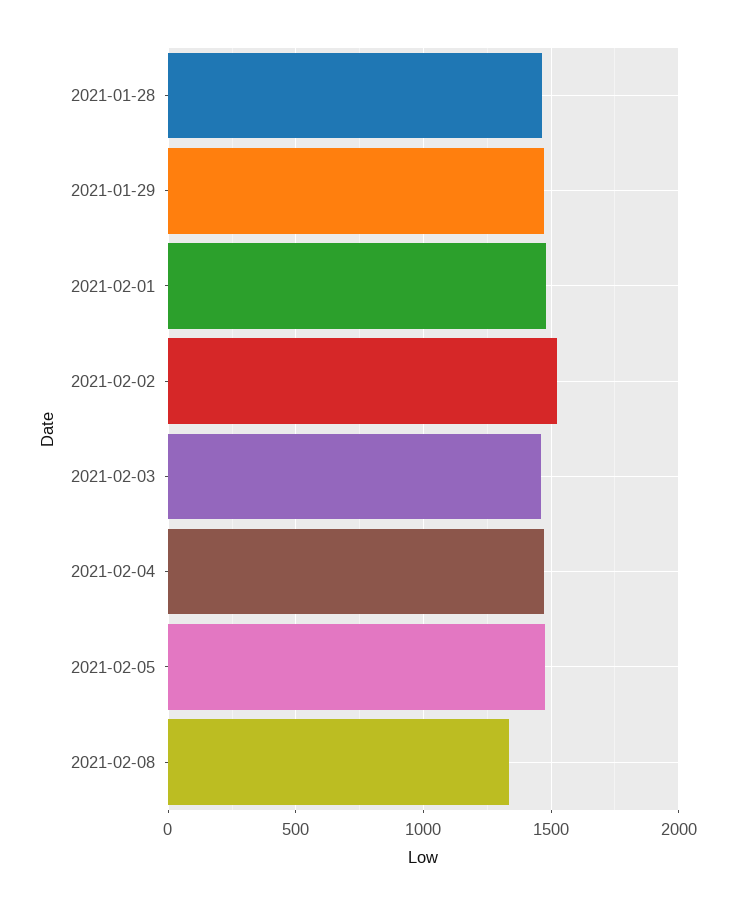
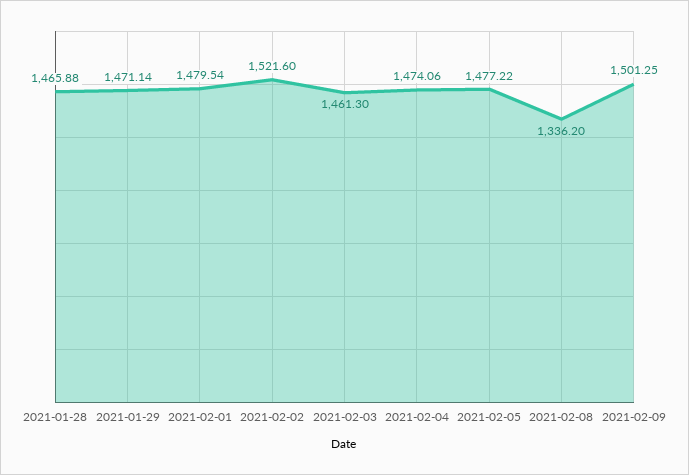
2021-02-09: none -> 1501.25

